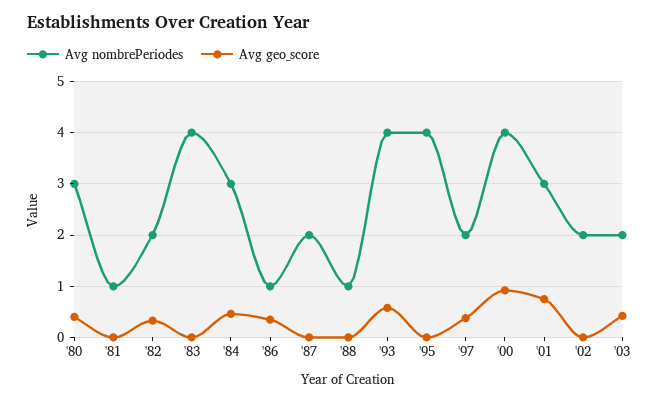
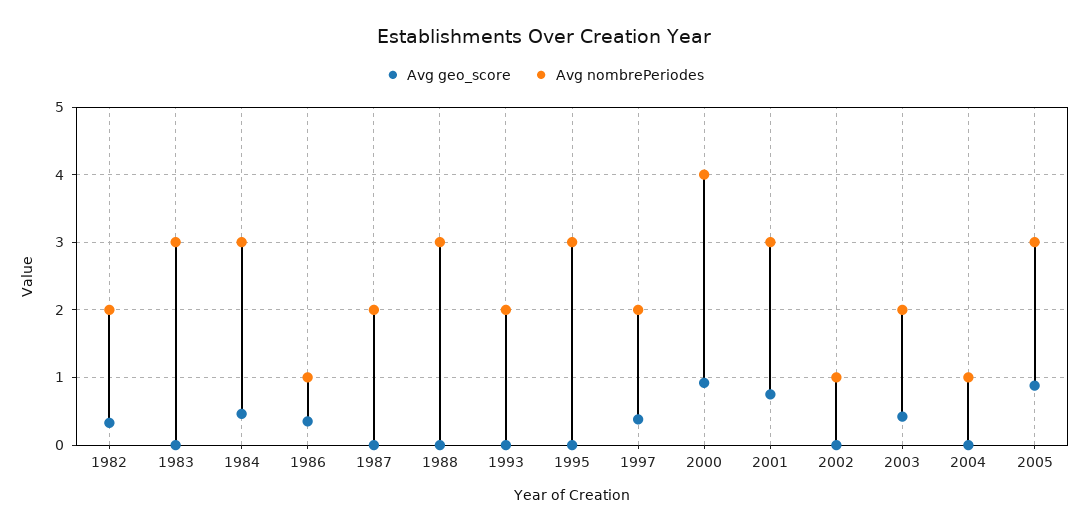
Avg nombrePeriodes, '80: 3 -> none
Avg geo_score, '80: 0.4 -> none
Avg nombrePeriodes, '81: 1 -> none
Avg geo_score, '81: 0 -> none
Avg nombrePeriodes, '83: 4 -> 3
Avg nombrePeriodes, '88: 1 -> 3
Avg nombrePeriodes, '93: 4 -> 2
Avg geo_score, '93: 0.6 -> 0
Avg nombrePeriodes, '95: 4 -> 3
Avg nombrePeriodes, '02: 2 -> 1
Avg geo_score, 2004: none -> 0
Avg nombrePeriodes, 2004: none -> 1
Avg geo_score, 2005: none -> 0.9
Avg nombrePeriodes, 2005: none -> 3

